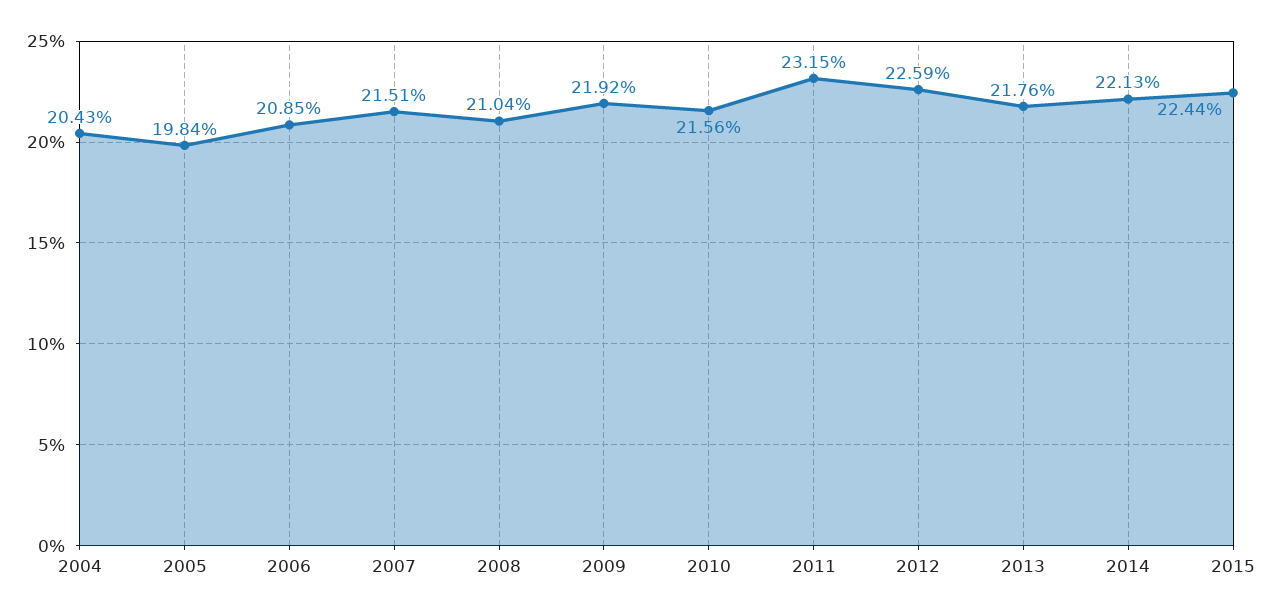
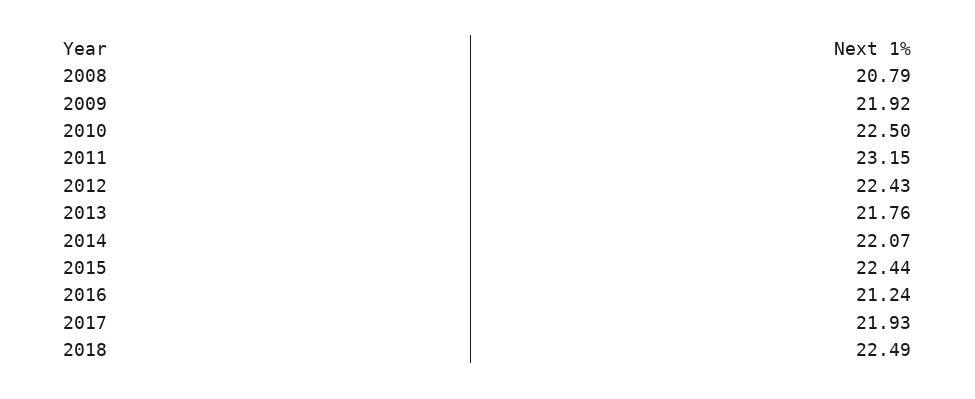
2004: 20.43 -> none
2005: 19.84 -> none
2006: 20.85 -> none
2007: 21.51 -> none
2008: 21.04 -> 20.79
2010: 21.56 -> 22.5
2012: 22.59 -> 22.43
2014: 22.13 -> 22.07
2016: none -> 21.24
2017: none -> 21.93
2018: none -> 22.49

